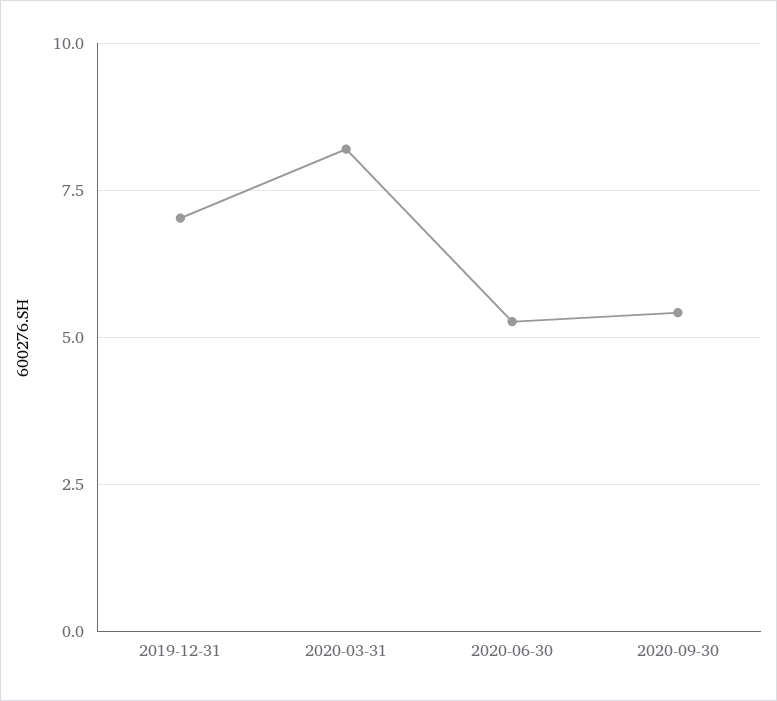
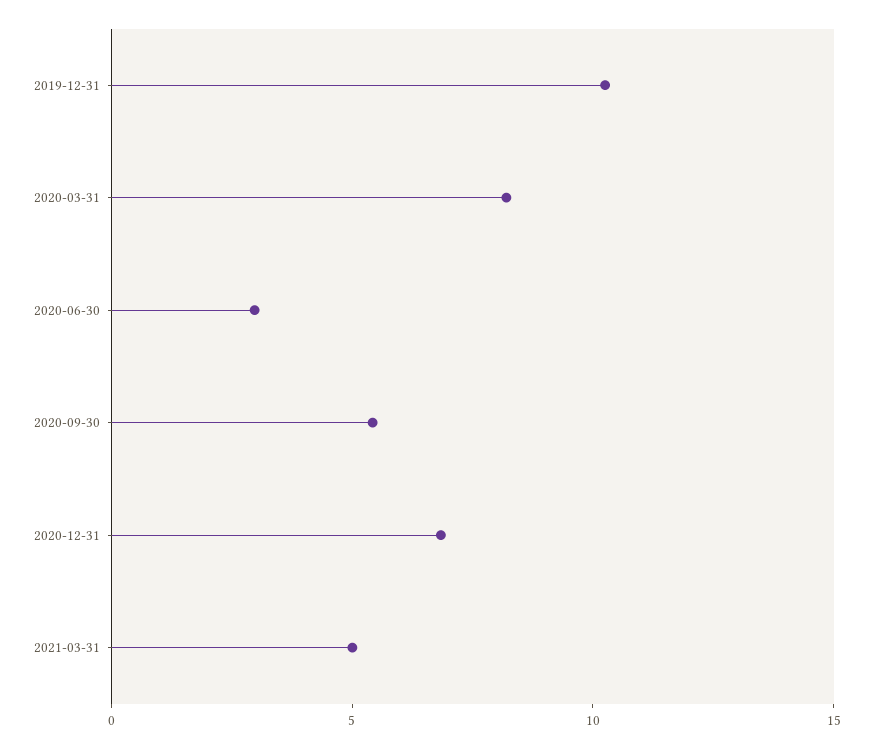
2019-12-31: 7 -> 10
2020-06-30: 5.25 -> 3
2020-12-31: none -> 7
2021-03-31: none -> 5

